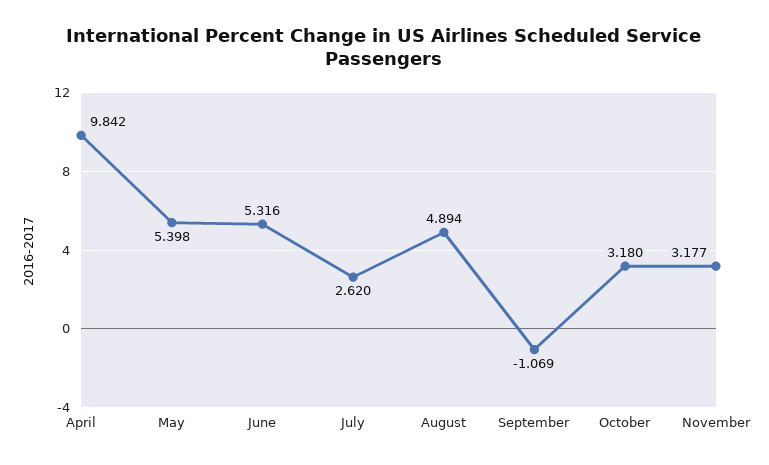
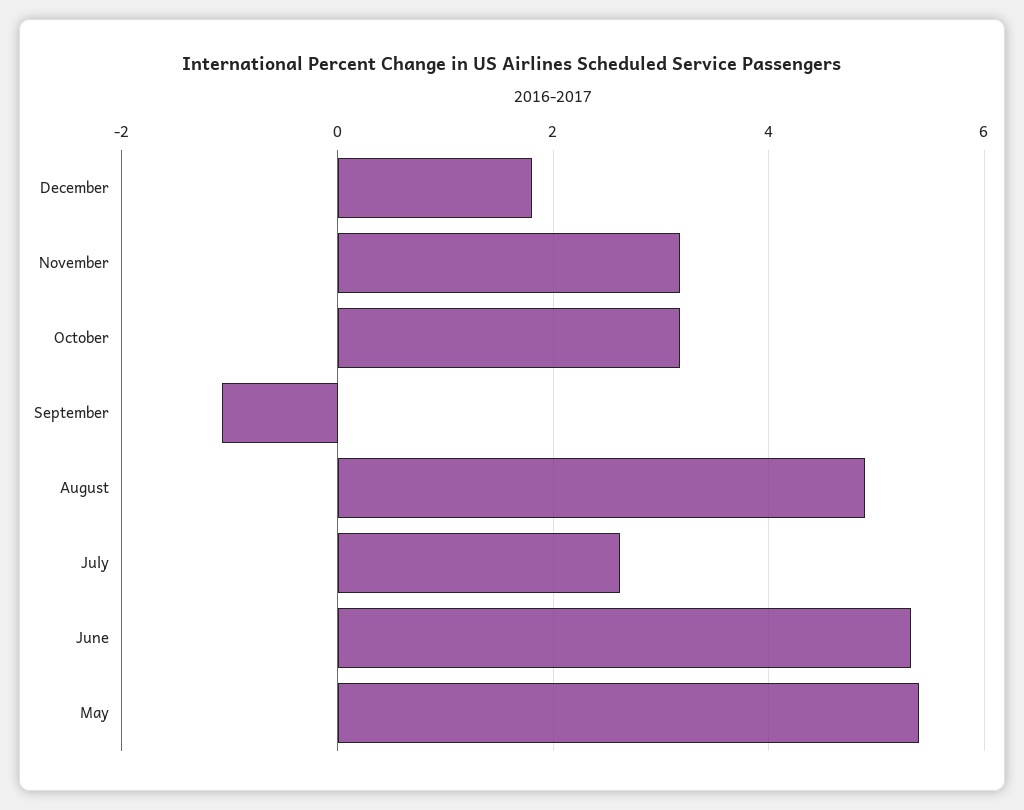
April: 9.842 -> none
December: none -> 1.8

